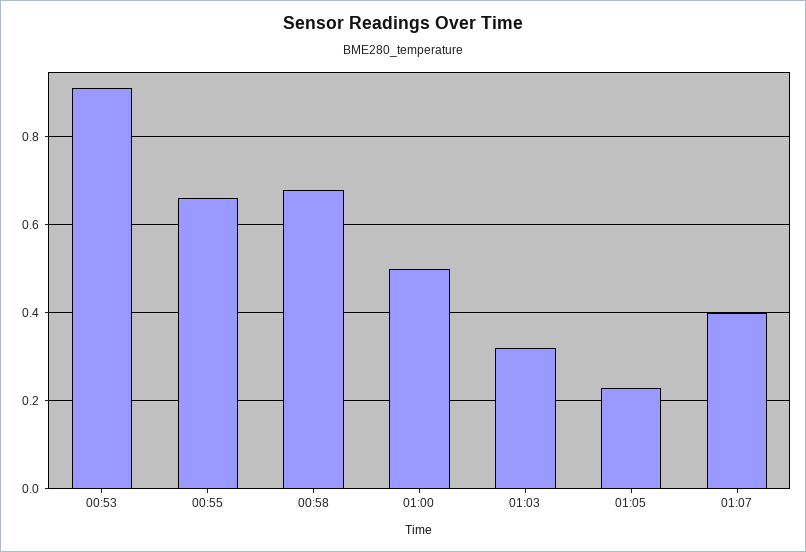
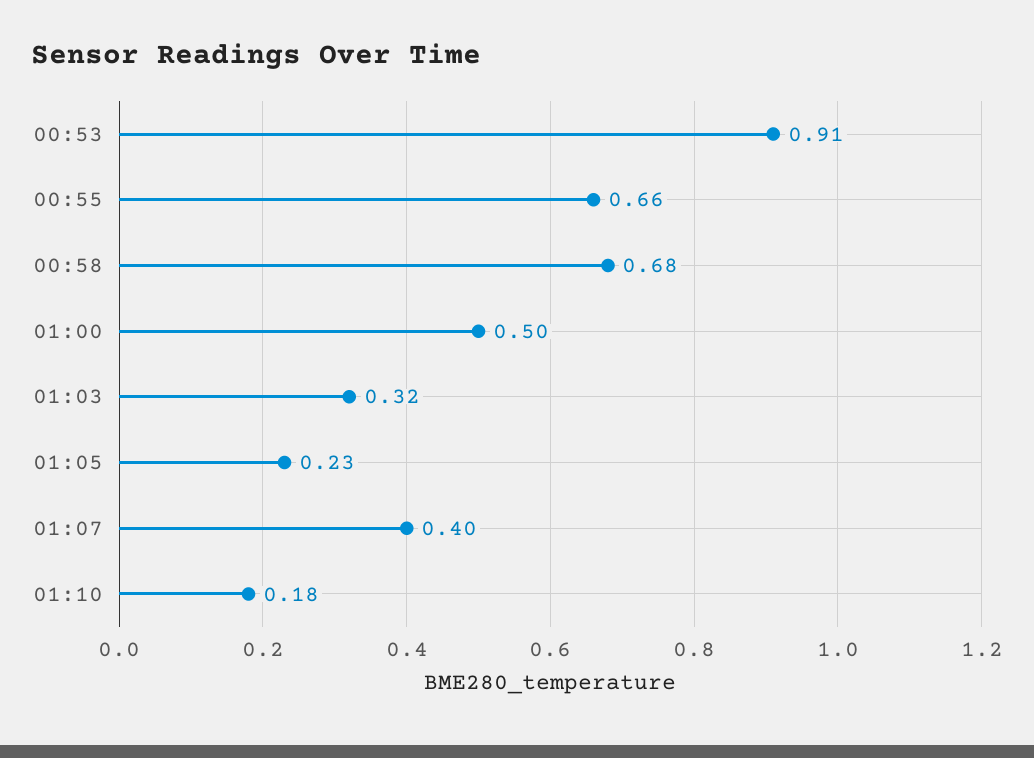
01:10: none -> 0.18

